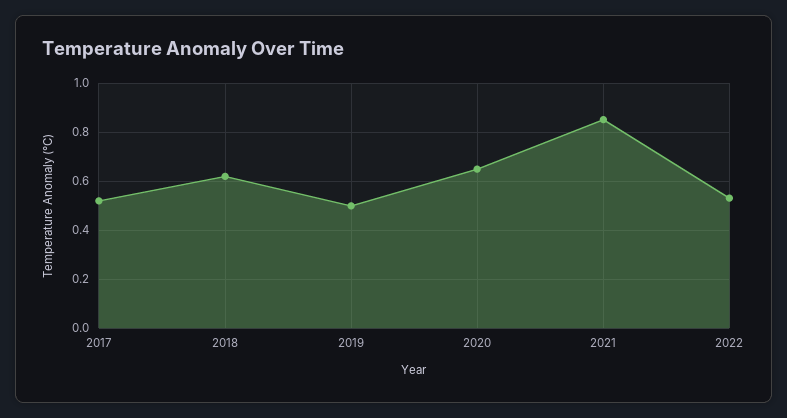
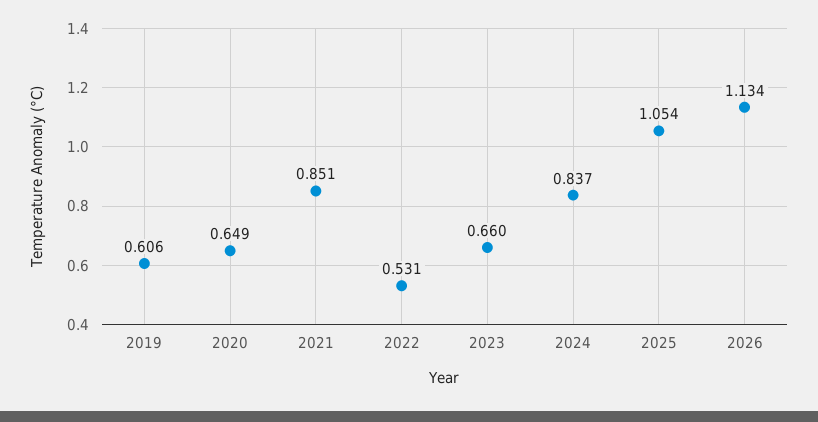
2017: 0.525 -> none
2018: 0.625 -> none
2019: 0.5 -> 0.606
2023: none -> 0.66
2024: none -> 0.837
2025: none -> 1.054
2026: none -> 1.134

